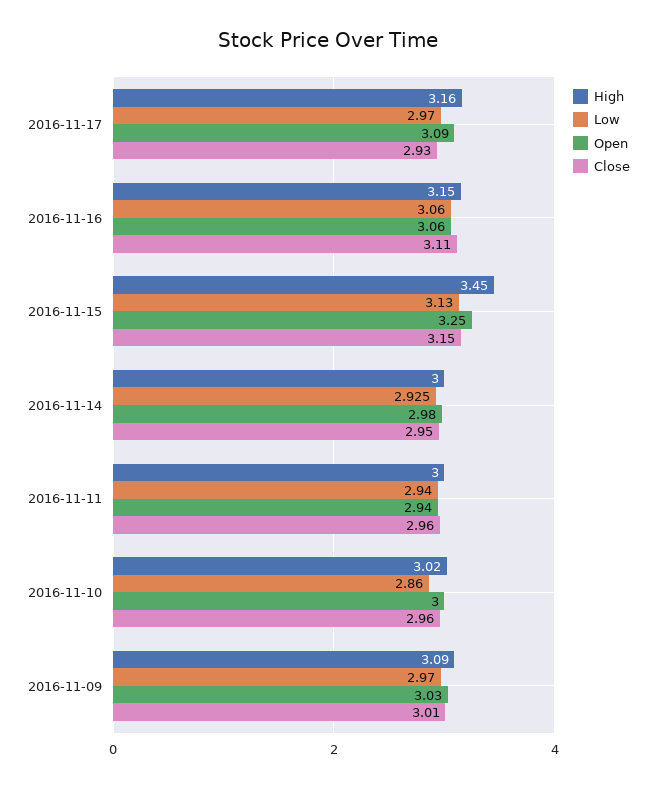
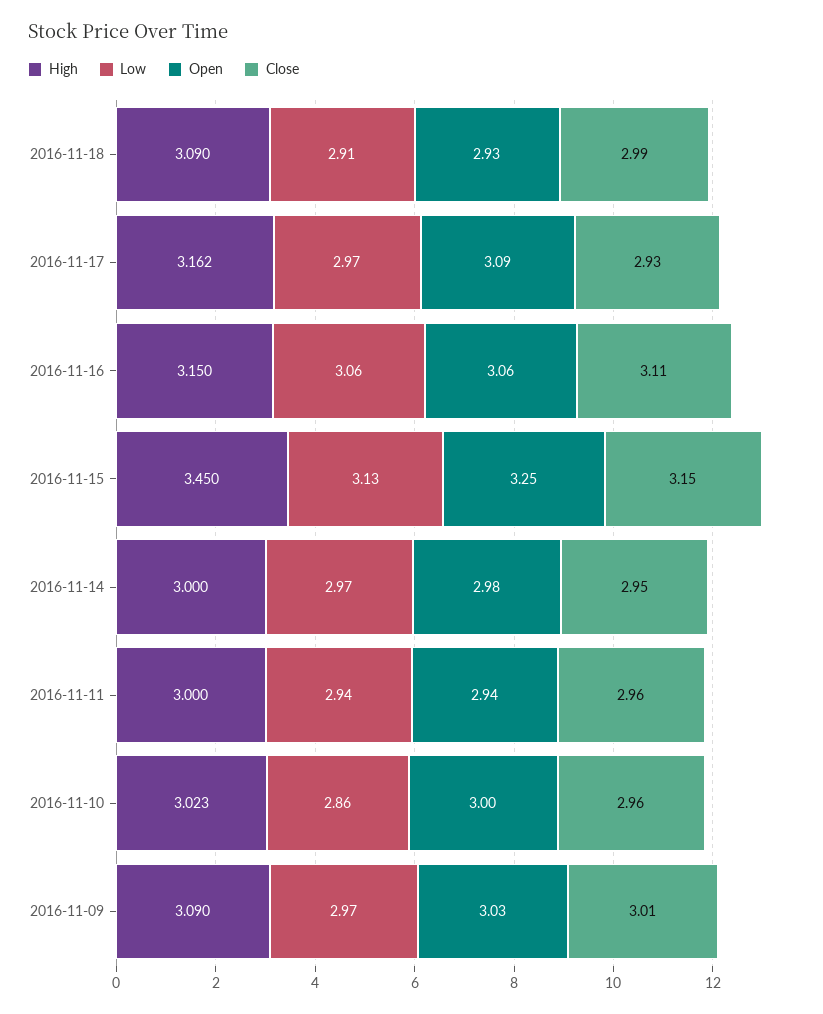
Low, 2016-11-14: 2.925 -> 2.97
High, 2016-11-18: none -> 3.09
Low, 2016-11-18: none -> 2.91
Open, 2016-11-18: none -> 2.93
Close, 2016-11-18: none -> 2.99

